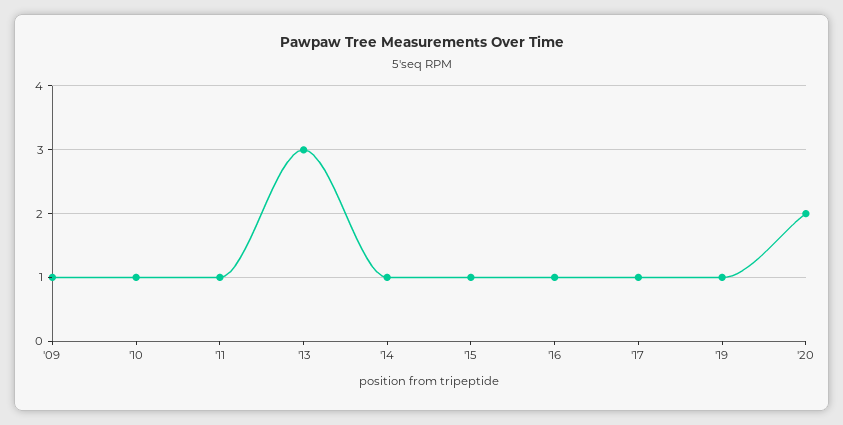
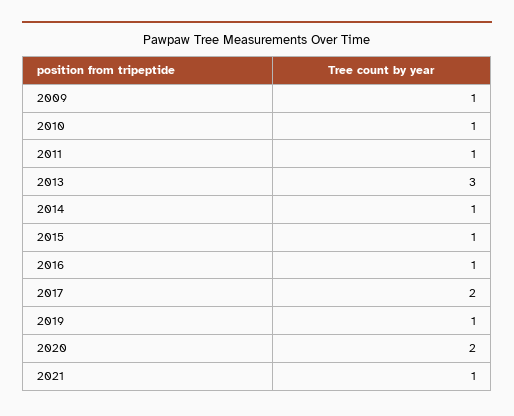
'17: 1 -> 2
2021: none -> 1

